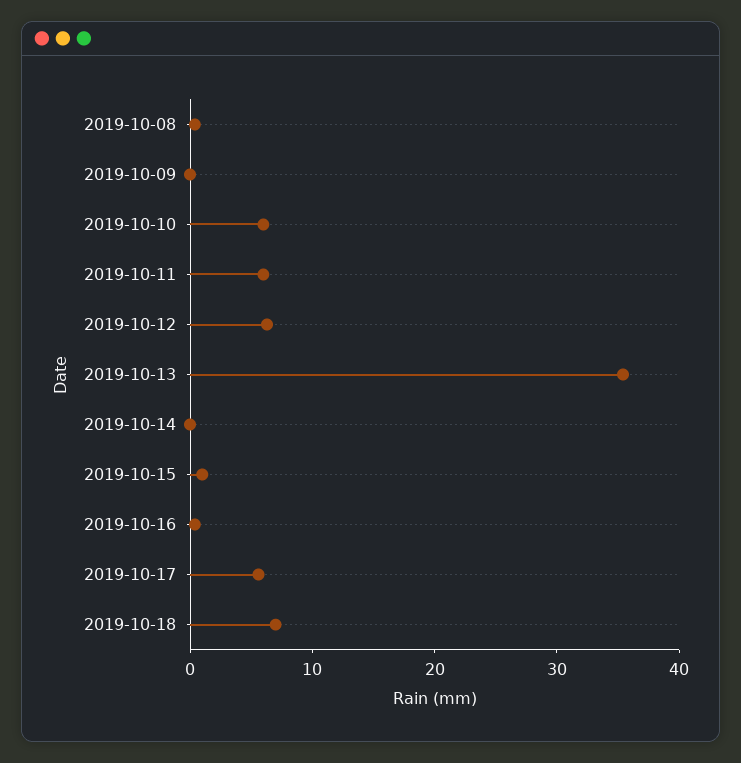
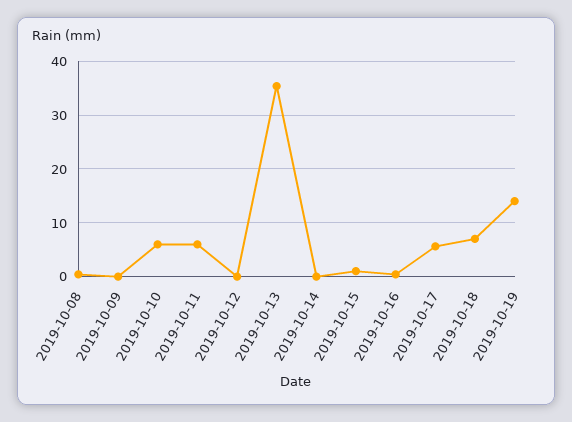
2019-10-12: 6 -> 0
2019-10-19: none -> 14

